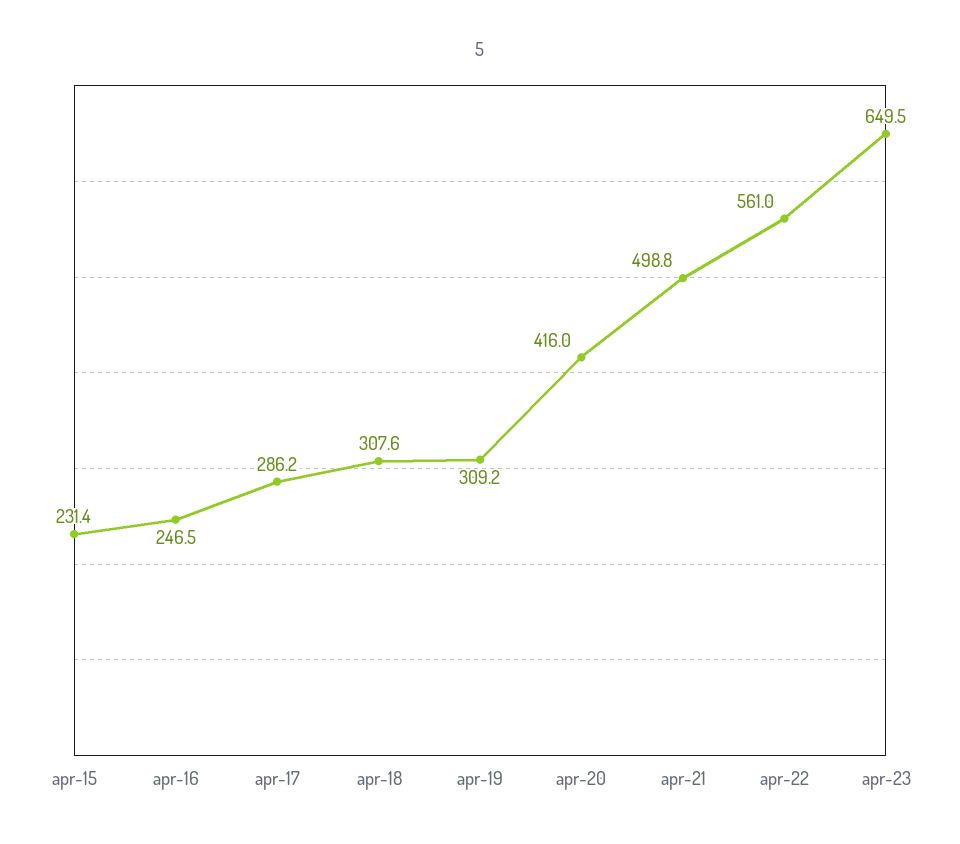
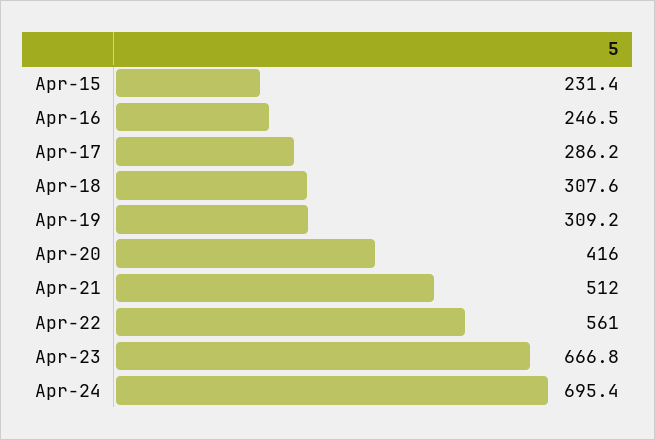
apr-21: 498.8 -> 512
apr-23: 649.5 -> 666.8
Apr-24: none -> 695.4

